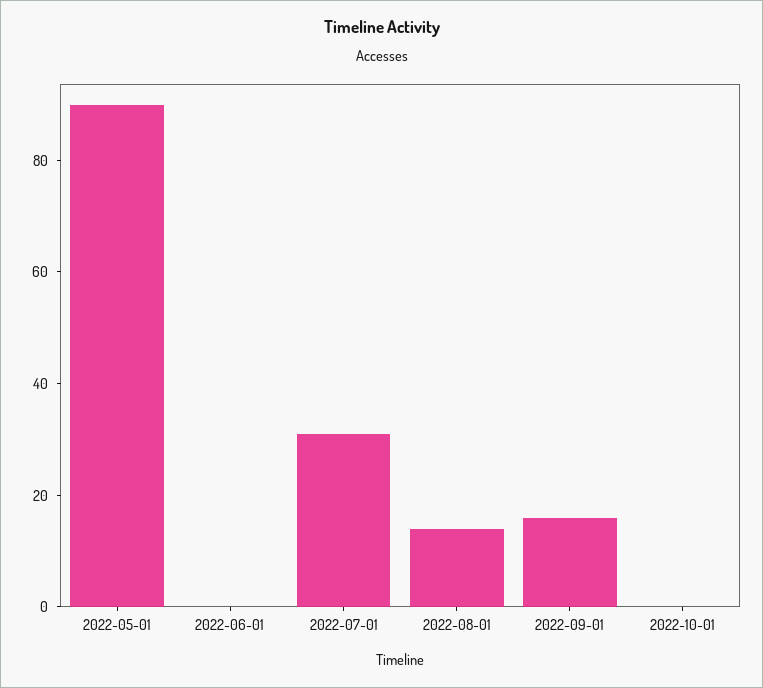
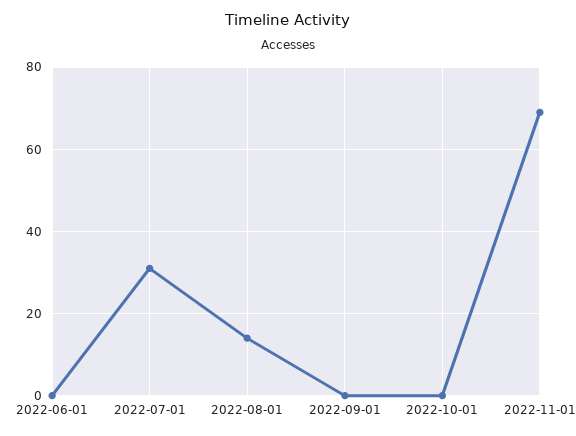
2022-05-01: 90 -> none
2022-09-01: 15 -> 0
2022-11-01: none -> 70

